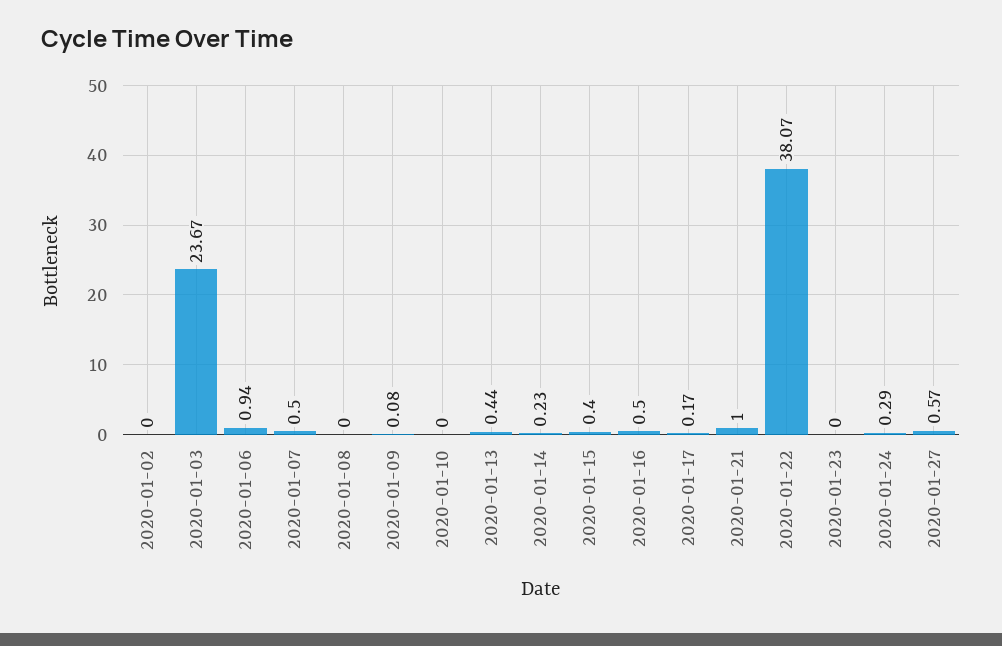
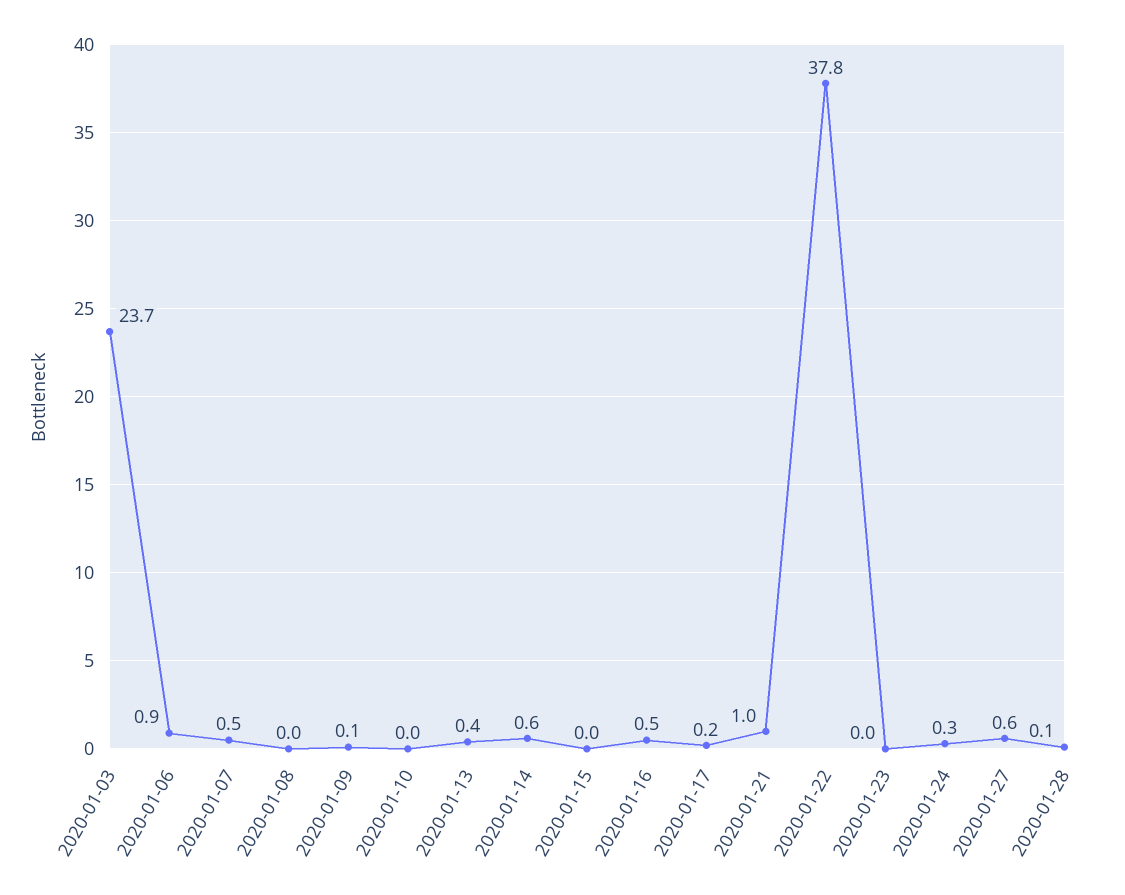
2020-01-02: 0 -> none
2020-01-14: 0.23 -> 0.6
2020-01-15: 0.4 -> 0
2020-01-22: 38.07 -> 37.8
2020-01-28: none -> 0.1

